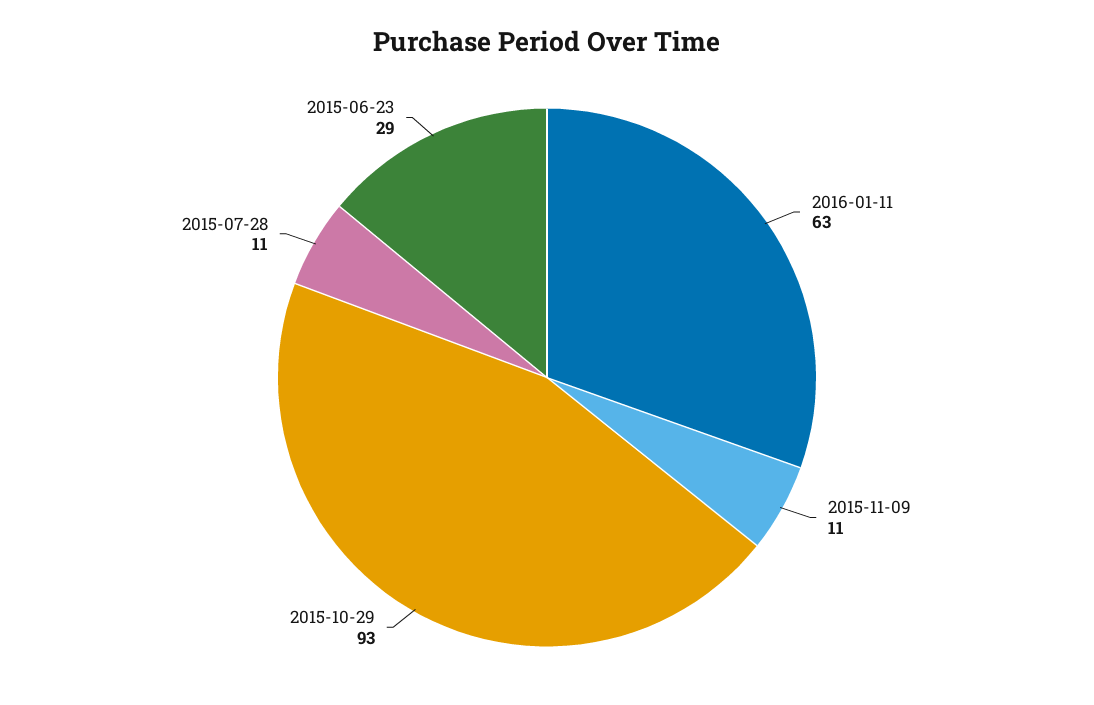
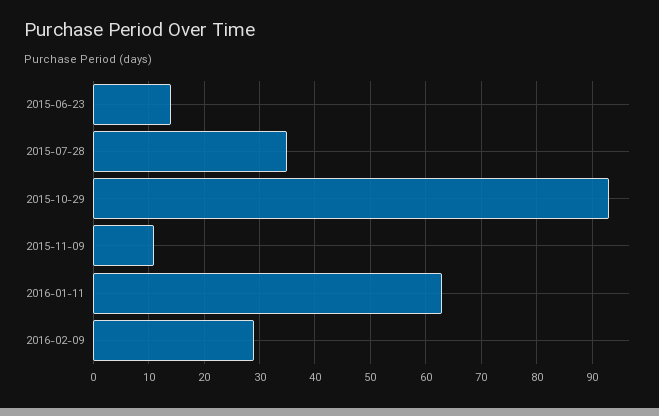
2015-07-28: 11 -> 35
2015-06-23: 29 -> 15
2016-02-09: none -> 30

